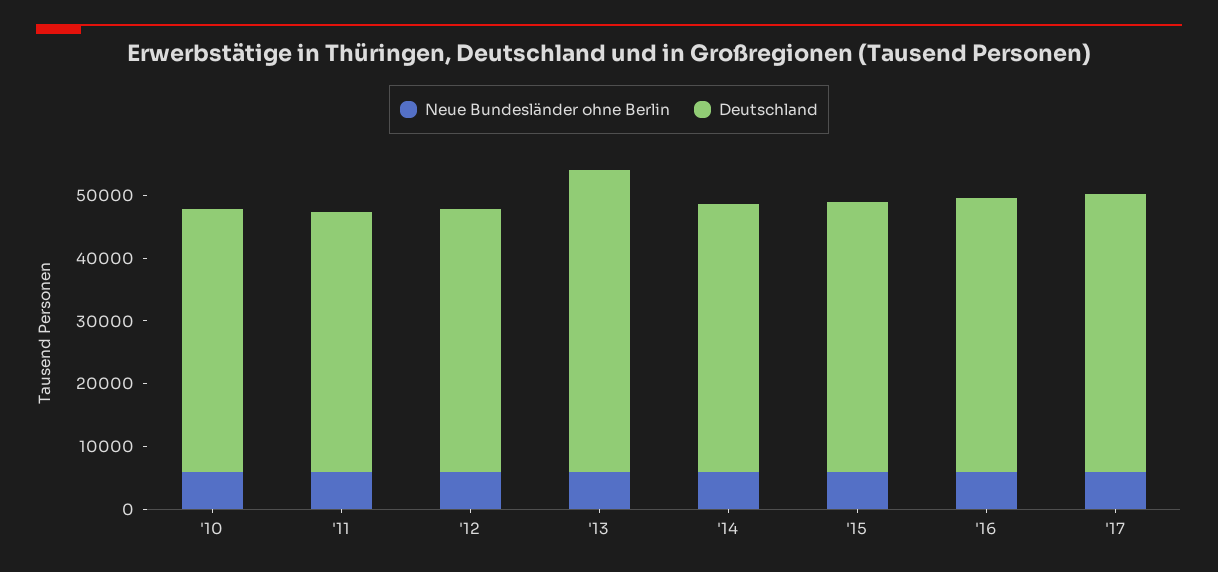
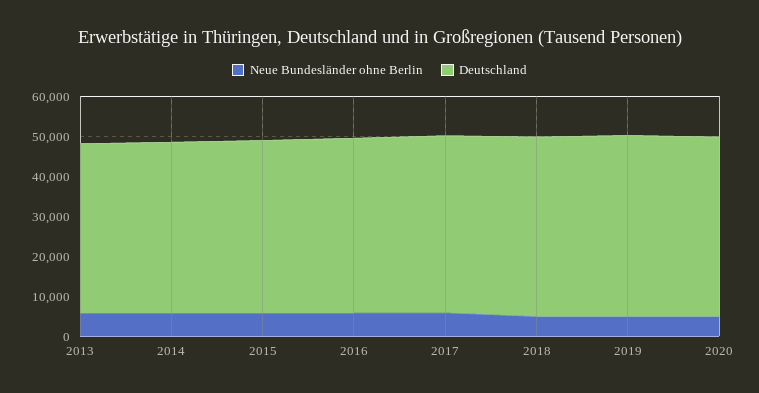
Neue Bundesländer ohne Berlin, '10: 6000 -> none
Deutschland, '10: 42000 -> none
Neue Bundesländer ohne Berlin, '11: 6000 -> none
Deutschland, '11: 42000 -> none
Neue Bundesländer ohne Berlin, '12: 6000 -> none
Deutschland, '12: 42000 -> none
Deutschland, '13: 48000 -> 42500
Neue Bundesländer ohne Berlin, 2018: none -> 5000
Deutschland, 2018: none -> 45000
Neue Bundesländer ohne Berlin, 2019: none -> 5000
Deutschland, 2019: none -> 45000
Neue Bundesländer ohne Berlin, 2020: none -> 5000
Deutschland, 2020: none -> 45000

